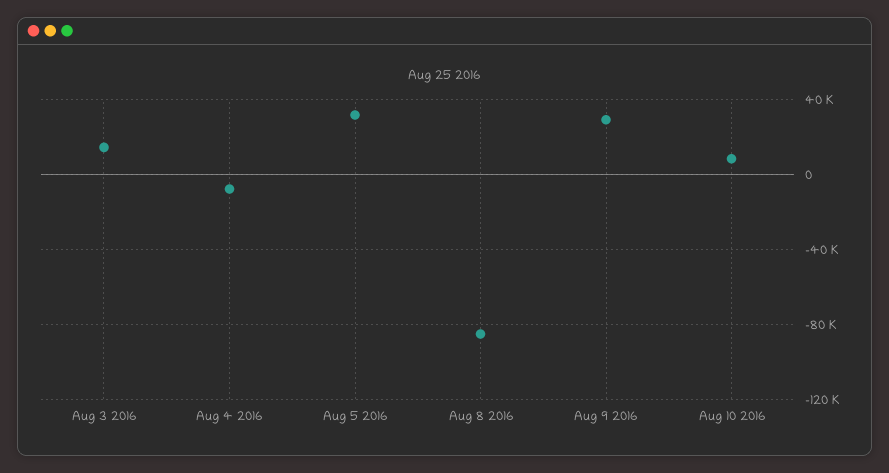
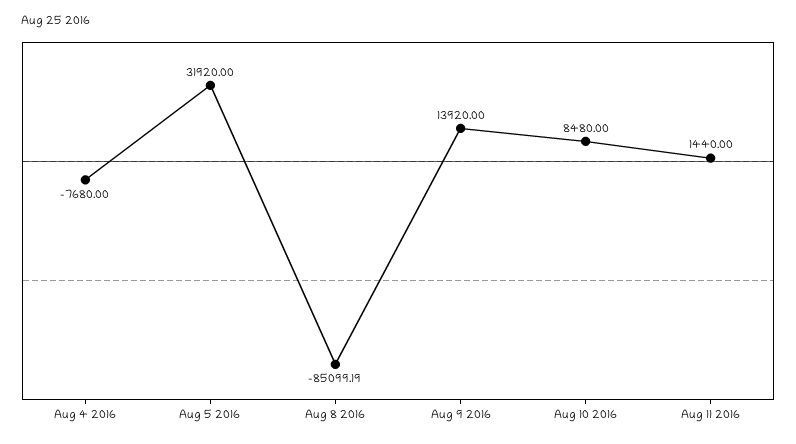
Aug 3 2016: 15000 -> none
Aug 9 2016: 30000 -> 13920
Aug 11 2016: none -> 1440

